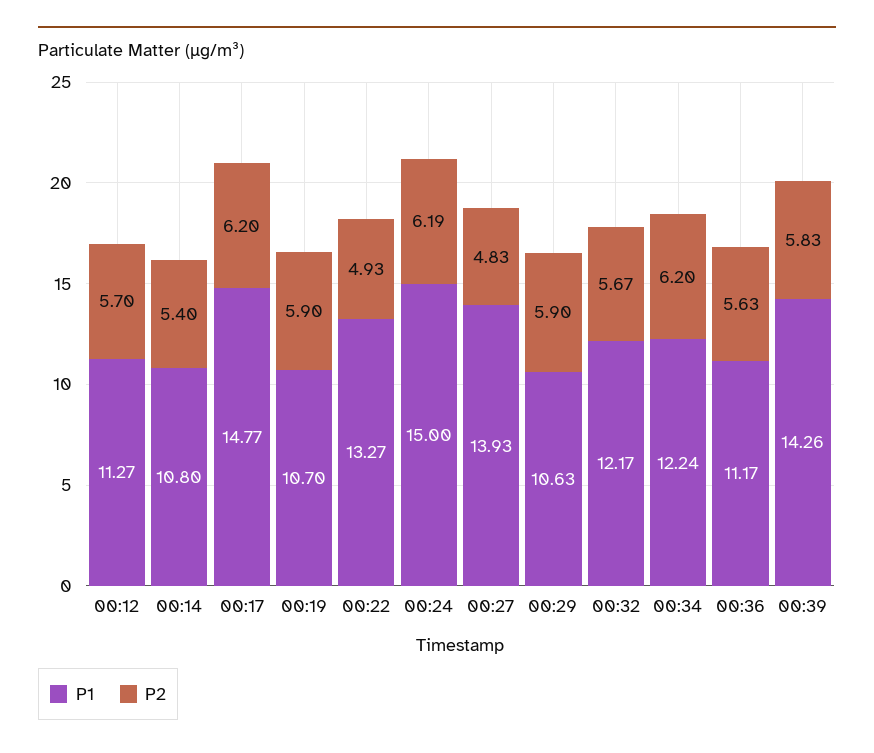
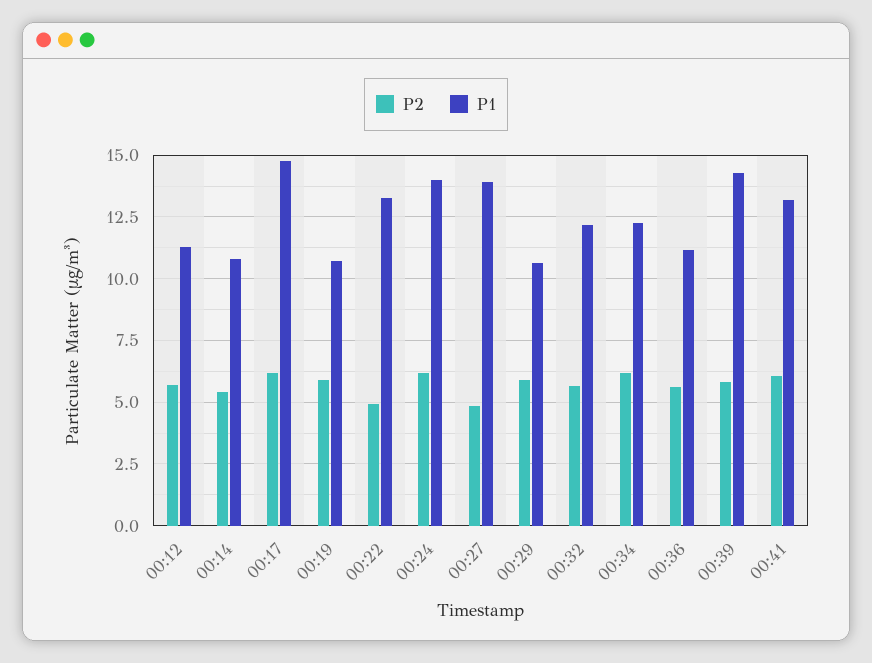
P1, 00:24: 15 -> 14
P2, 00:41: none -> 6
P1, 00:41: none -> 13.25

